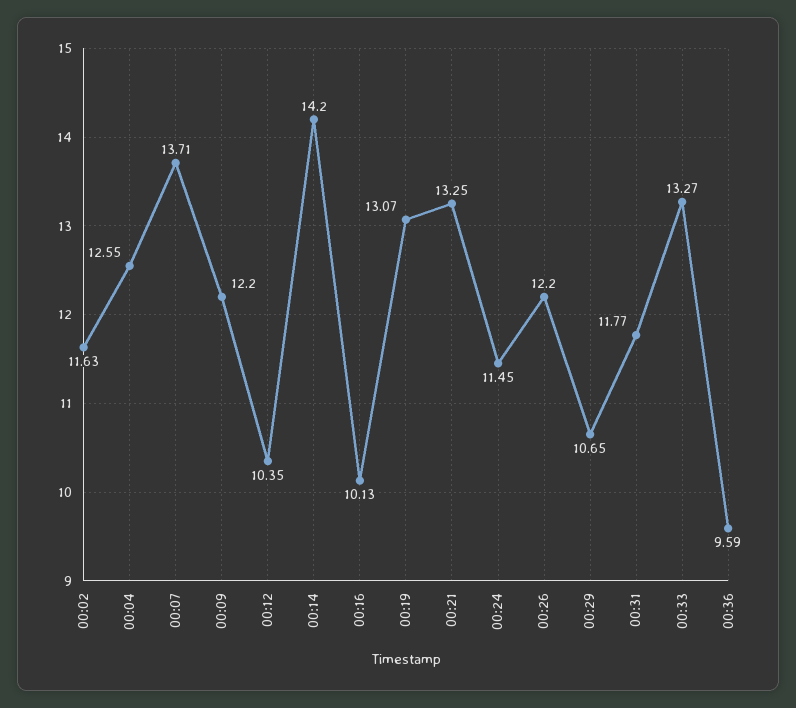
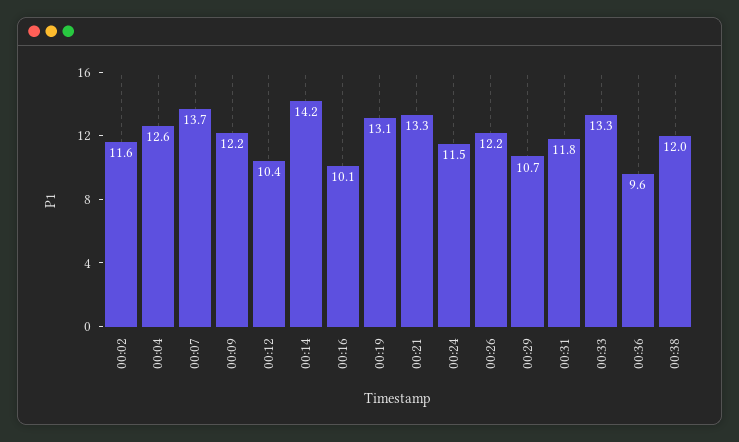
00:38: none -> 12

